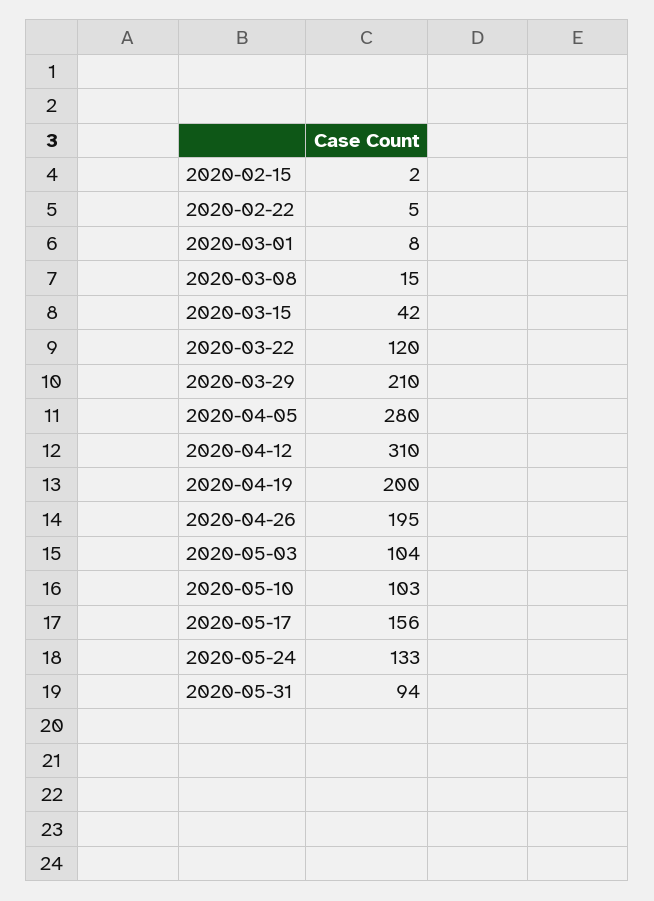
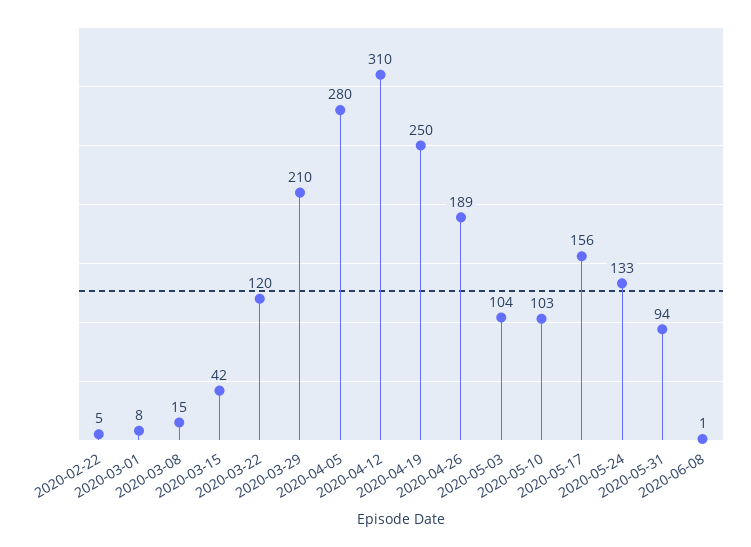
2020-02-15: 2 -> none
2020-04-19: 200 -> 250
2020-04-26: 195 -> 189
2020-06-08: none -> 1

